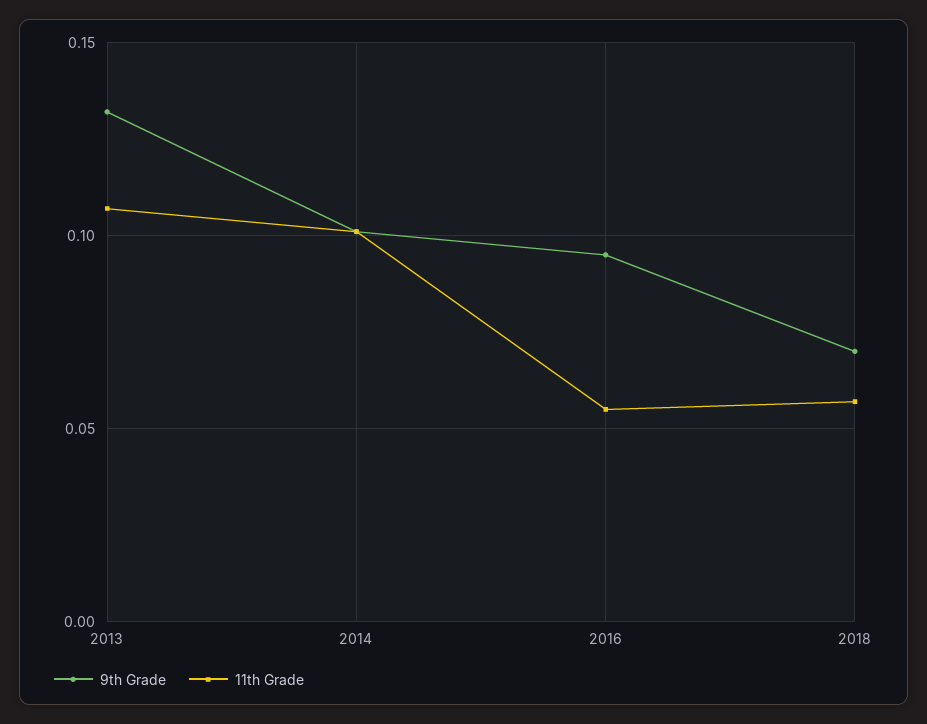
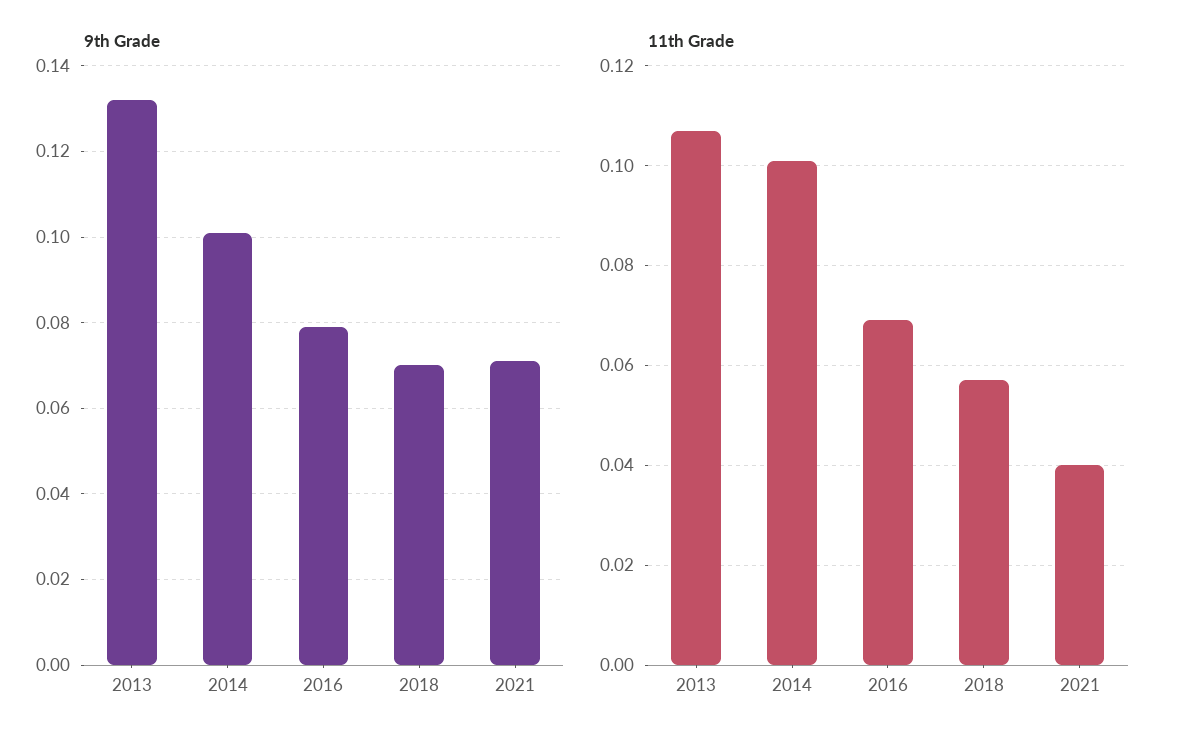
9th Grade, 2016: 0.095 -> 0.08
11th Grade, 2016: 0.055 -> 0.07
9th Grade, 2021: none -> 0.07
11th Grade, 2021: none -> 0.04

